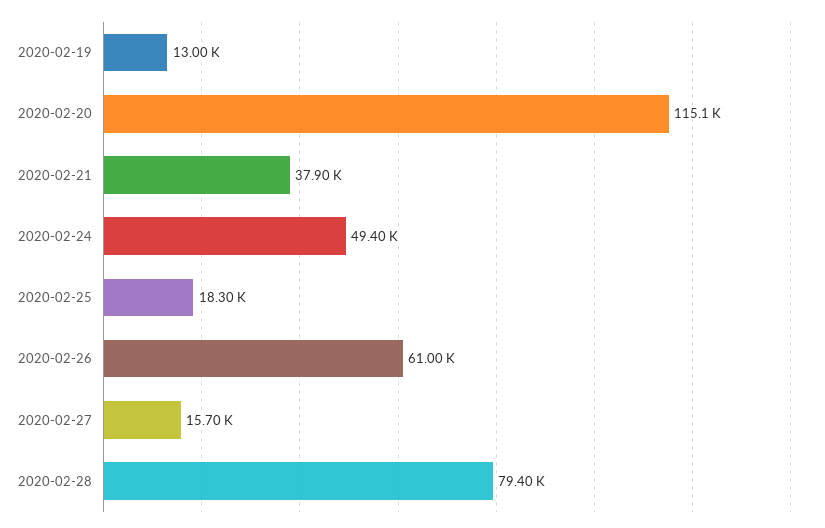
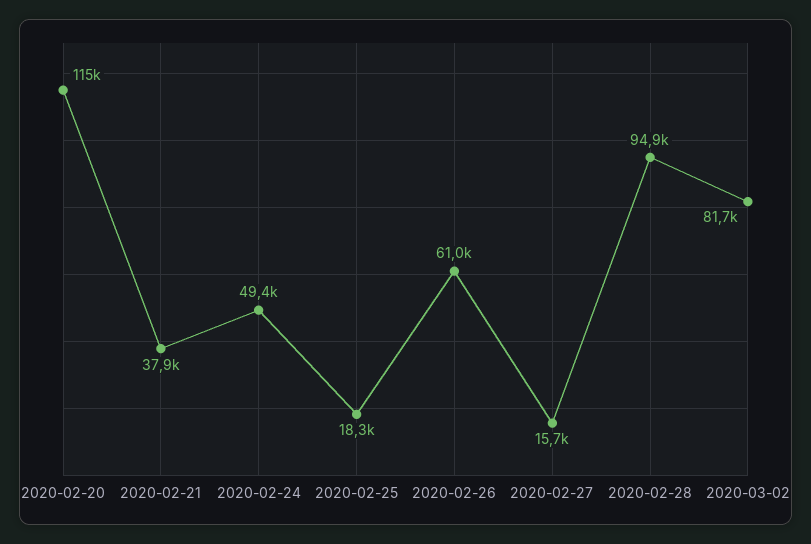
2020-02-19: 13000 -> none
2020-02-28: 79400 -> 94900
2020-03-02: none -> 81700

